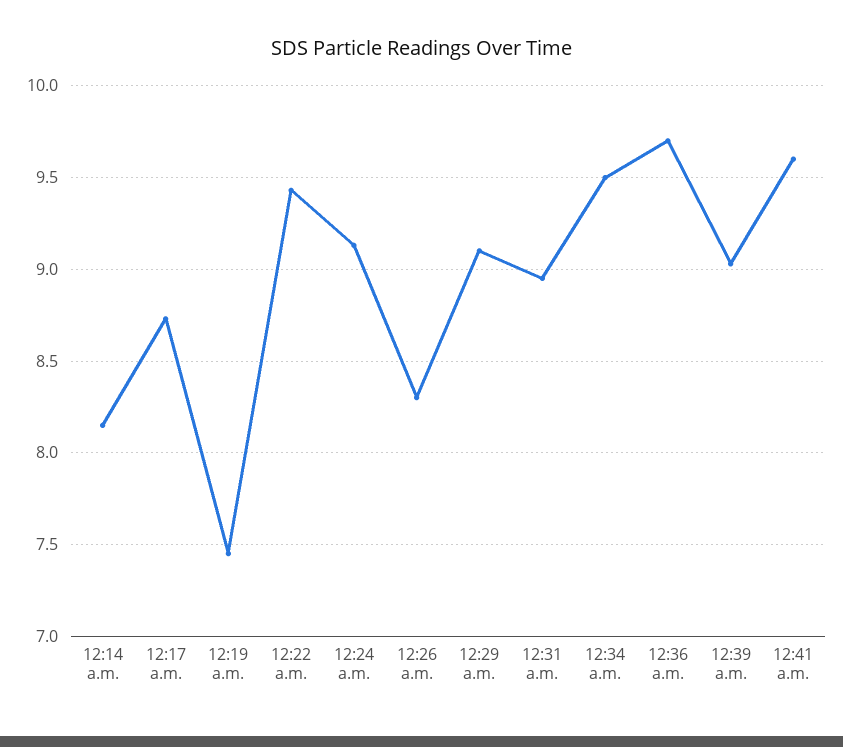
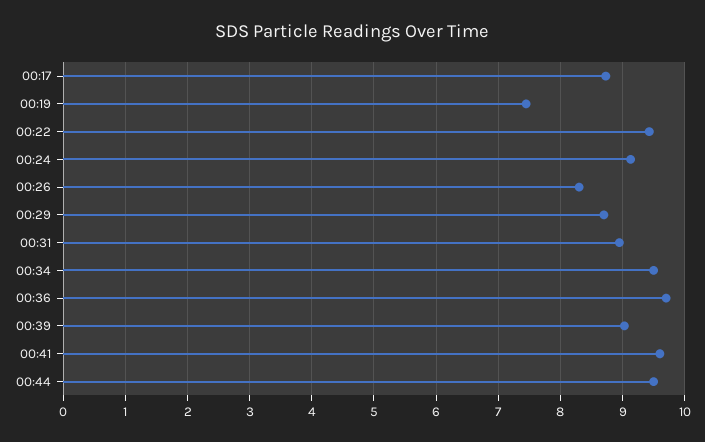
12:14 a.m.: 8.15 -> none
12:29 a.m.: 9.1 -> 8.7
00:44: none -> 9.5

